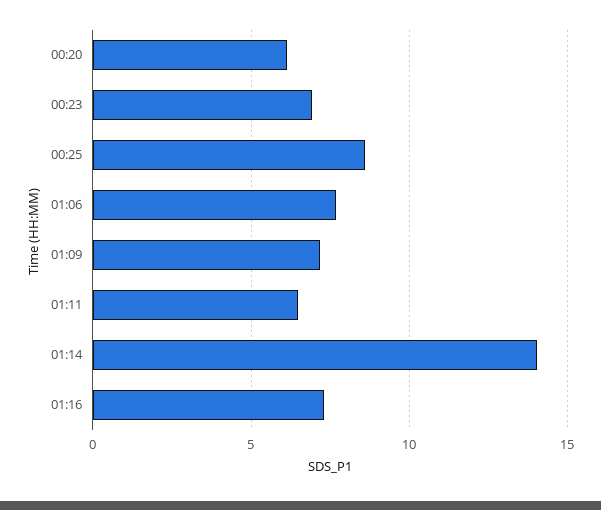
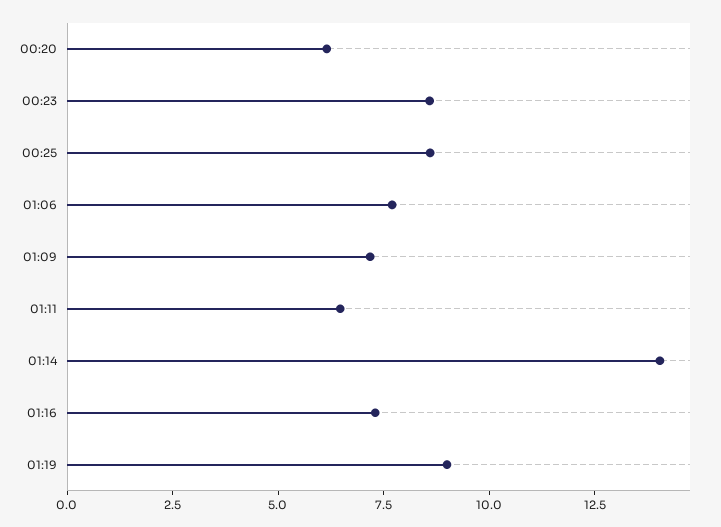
00:23: 7 -> 8.5
01:19: none -> 9

